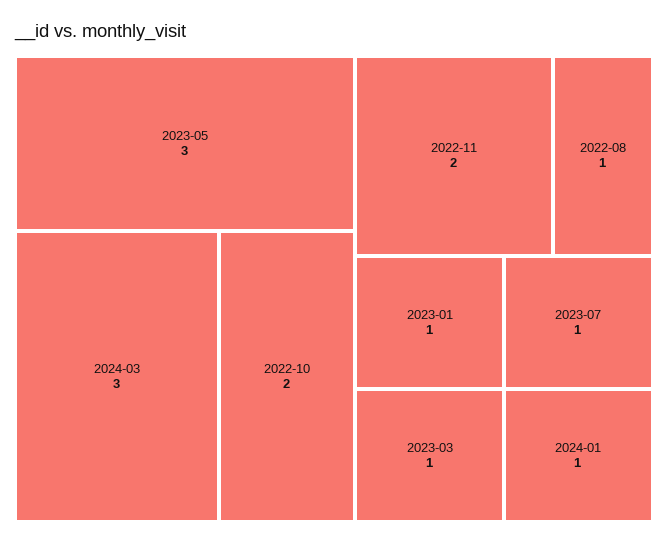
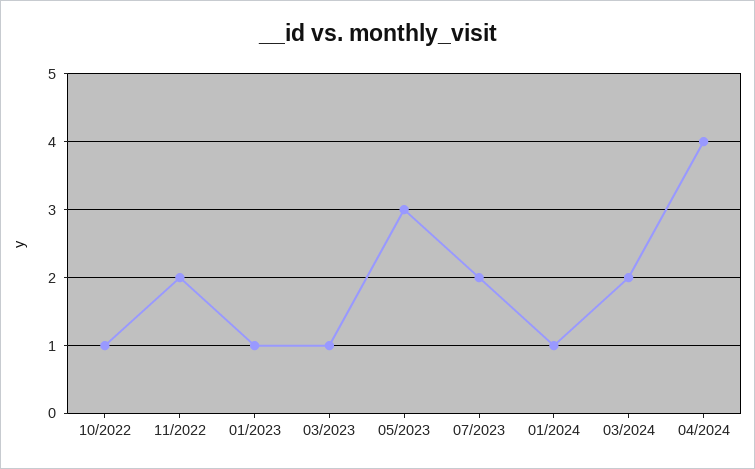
2024-03: 3 -> 2
2022-10: 2 -> 1
2022-08: 1 -> none
2023-07: 1 -> 2
04/2024: none -> 4

